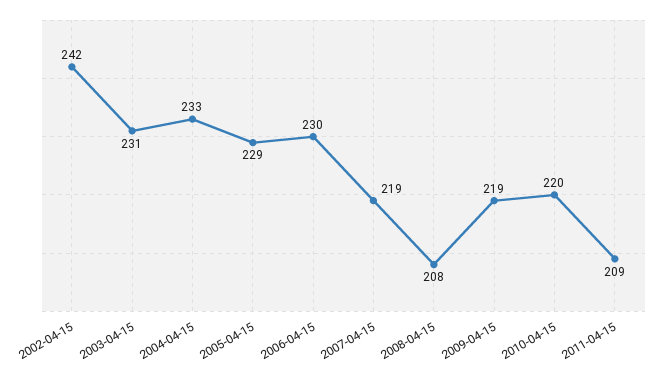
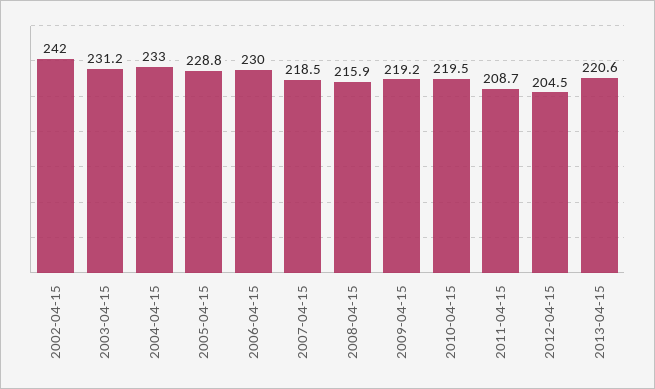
2008-04-15: 208 -> 215.9
2012-04-15: none -> 204.5
2013-04-15: none -> 220.6

